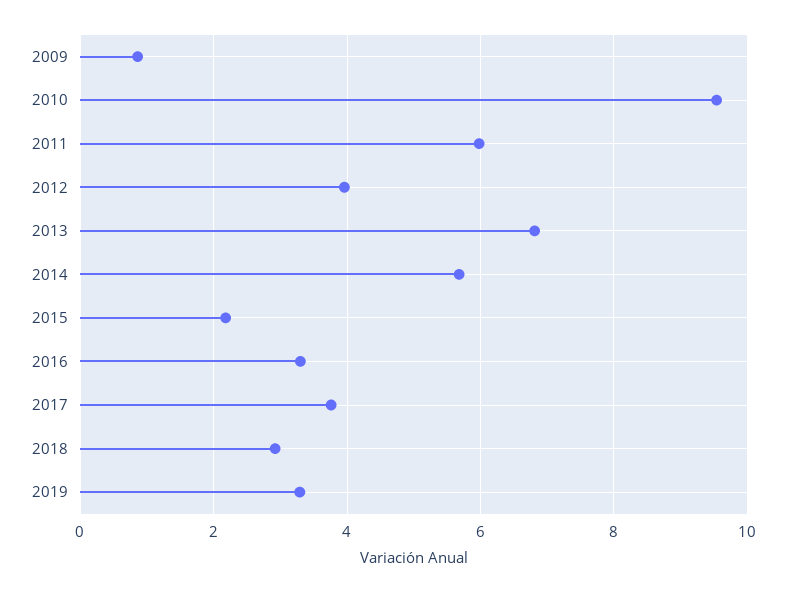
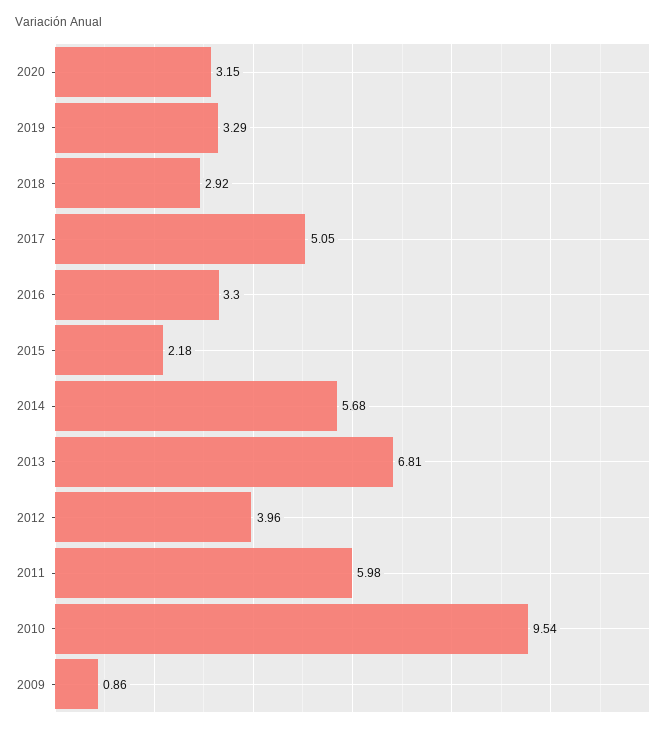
2017: 3.8 -> 5.05
2020: none -> 3.15

